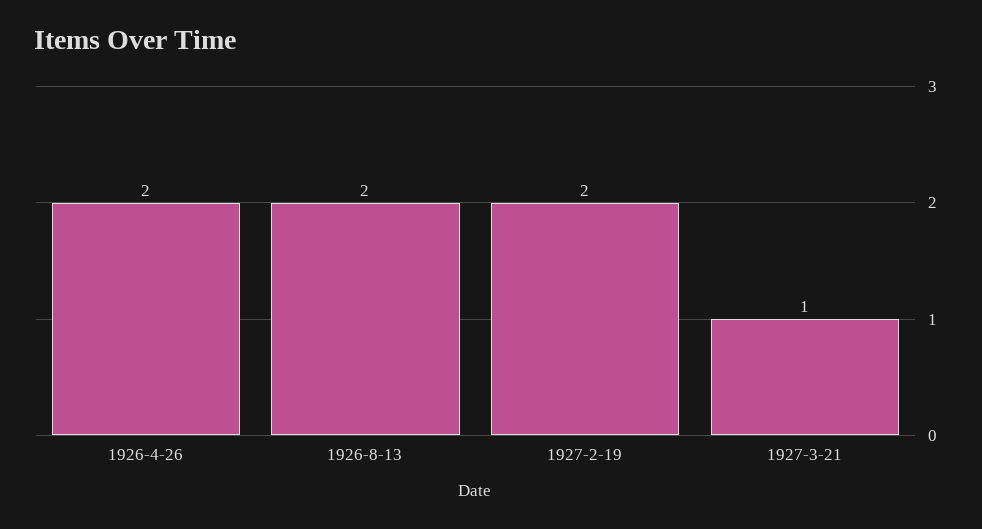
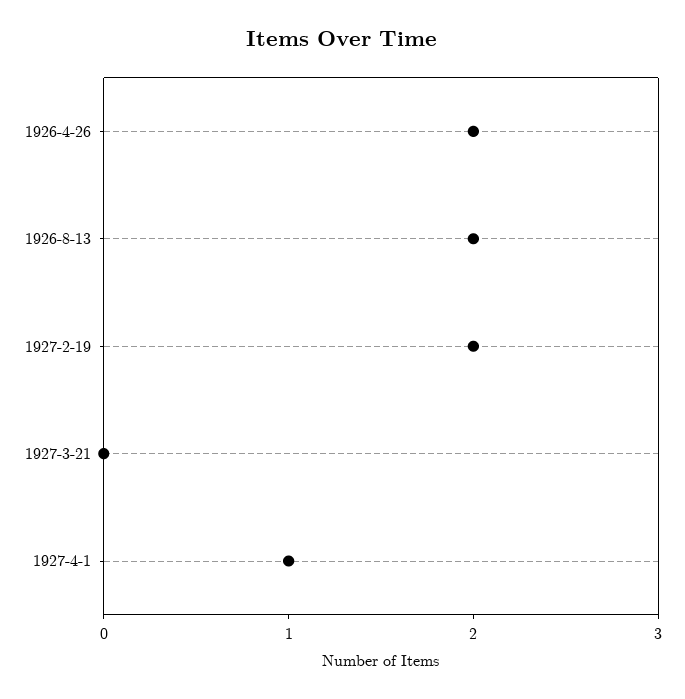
1927-3-21: 1 -> 0
1927-4-1: none -> 1

